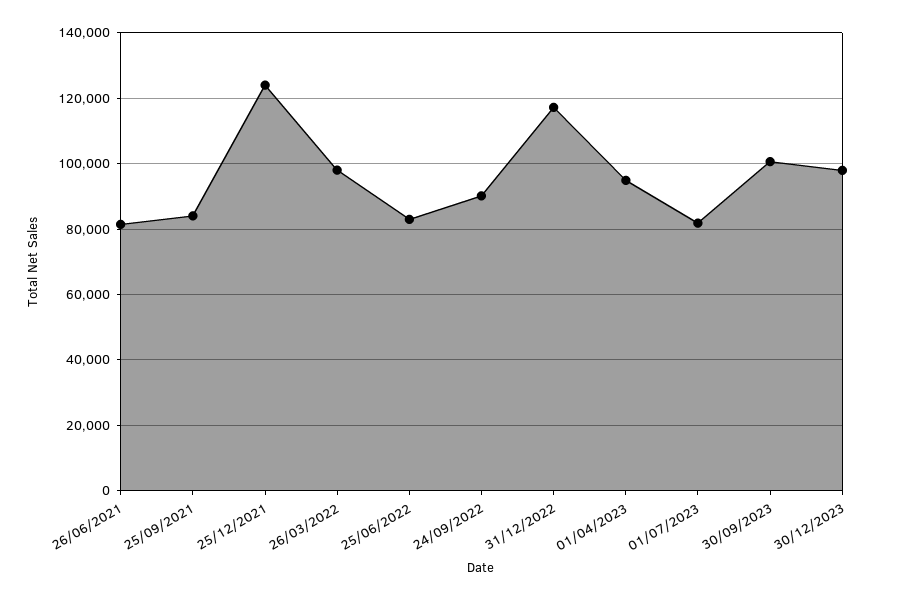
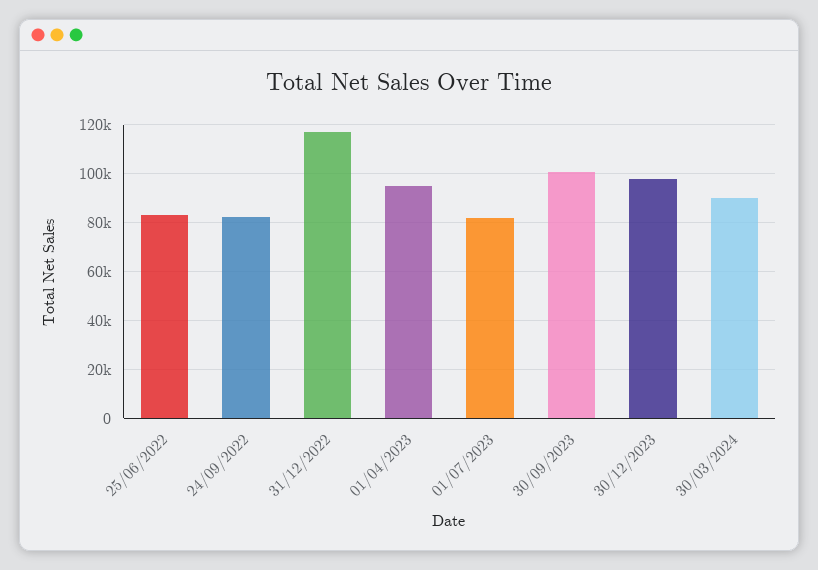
26/06/2021: 82000 -> none
25/09/2021: 84000 -> none
25/12/2021: 124000 -> none
26/03/2022: 98000 -> none
24/09/2022: 90000 -> 82500
30/03/2024: none -> 90000

